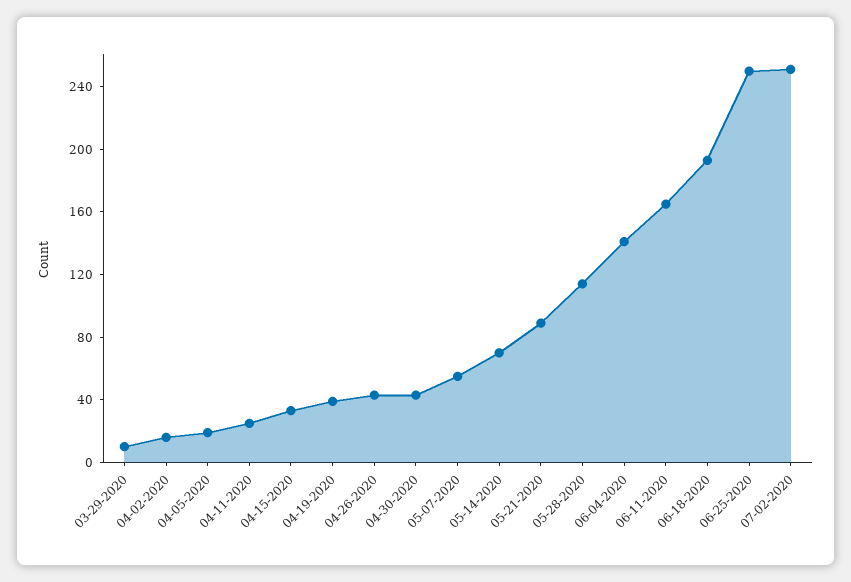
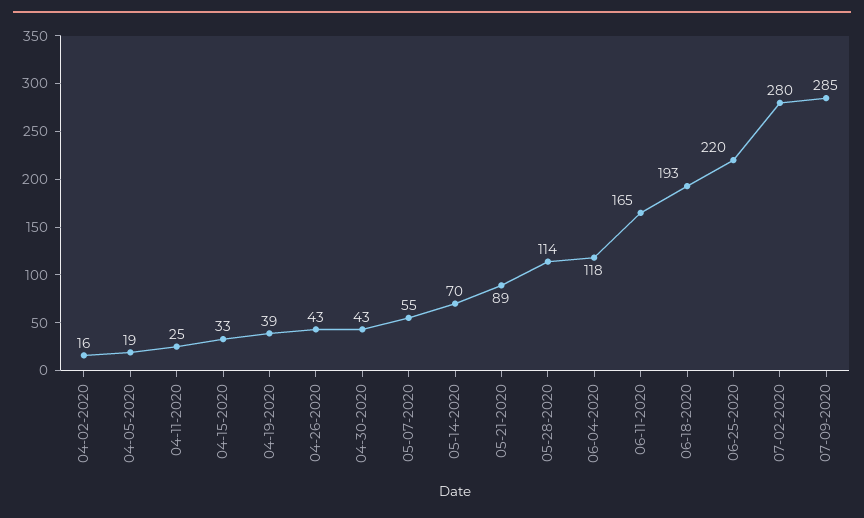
03-29-2020: 10 -> none
06-04-2020: 140 -> 118
06-25-2020: 250 -> 220
07-02-2020: 250 -> 280
07-09-2020: none -> 285

